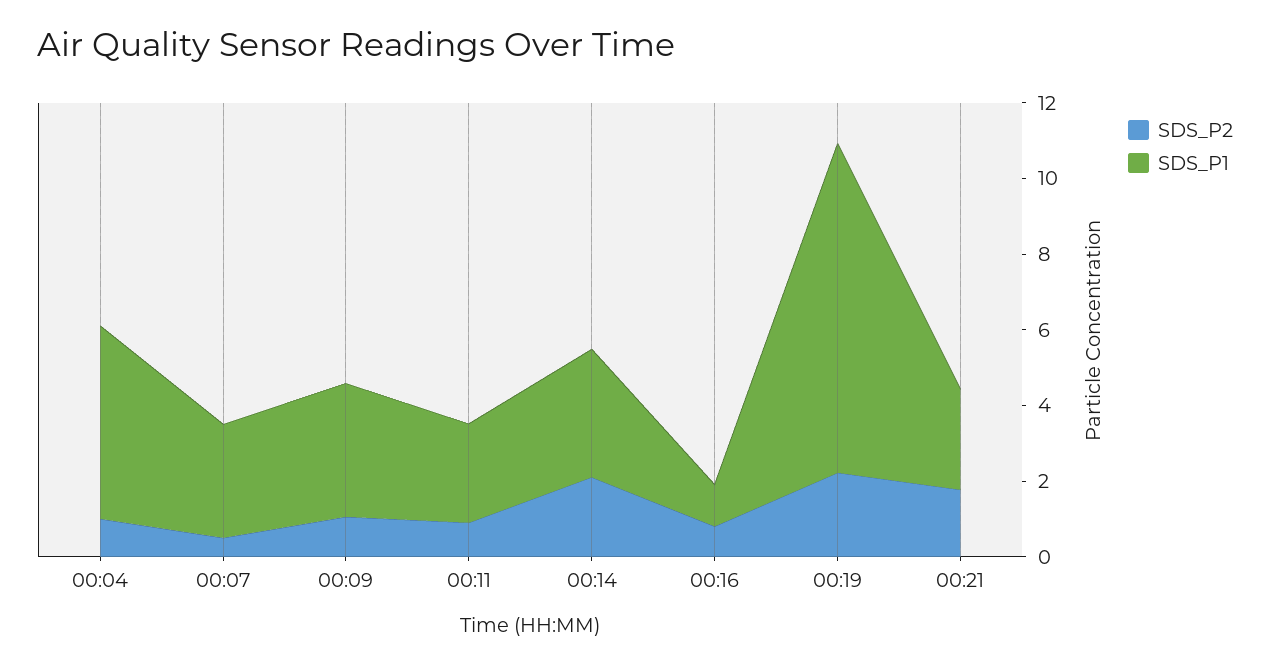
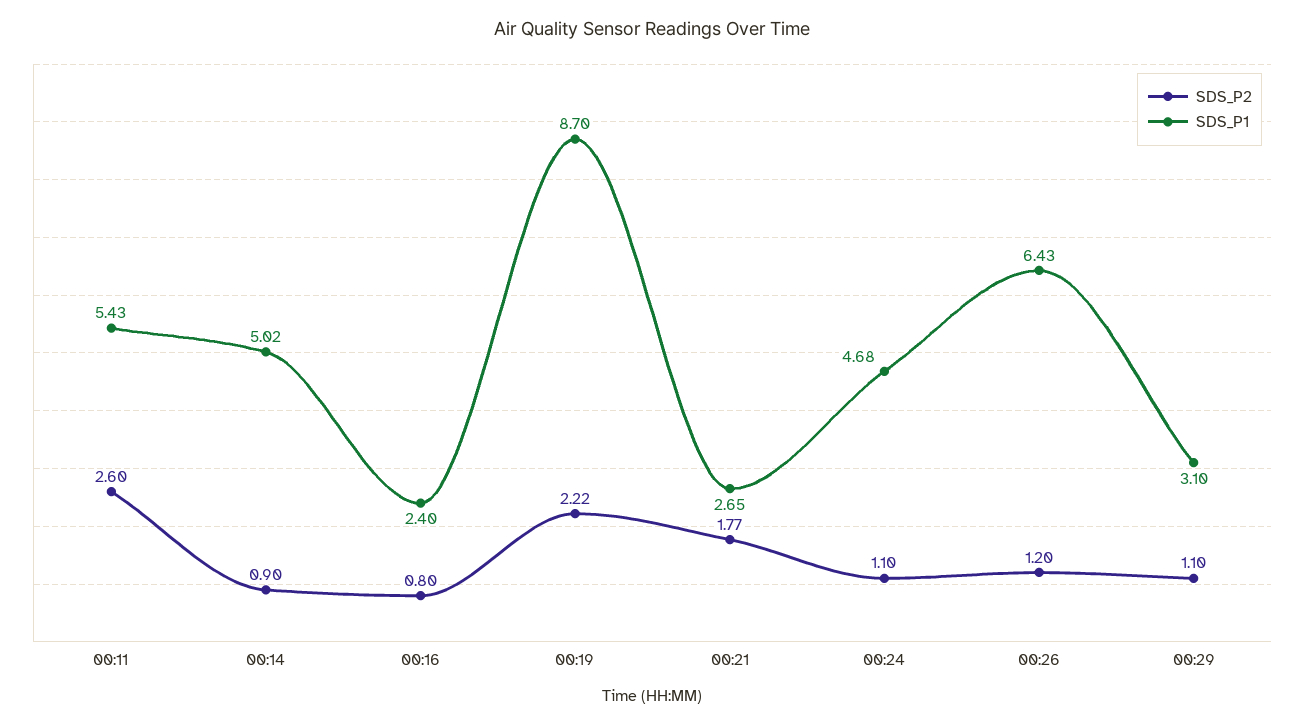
SDS_P2, 00:04: 1 -> none
SDS_P1, 00:04: 5 -> none
SDS_P2, 00:07: 0.5 -> none
SDS_P1, 00:07: 3 -> none
SDS_P2, 00:09: 1 -> none
SDS_P1, 00:09: 3.5 -> none
SDS_P2, 00:11: 1 -> 2.6
SDS_P1, 00:11: 2.5 -> 5.43
SDS_P2, 00:14: 2 -> 0.9
SDS_P1, 00:14: 3.5 -> 5.02
SDS_P1, 00:16: 1 -> 2.4
SDS_P2, 00:24: none -> 1.1
SDS_P1, 00:24: none -> 4.68
SDS_P2, 00:26: none -> 1.2
SDS_P1, 00:26: none -> 6.43
SDS_P2, 00:29: none -> 1.1
SDS_P1, 00:29: none -> 3.1

